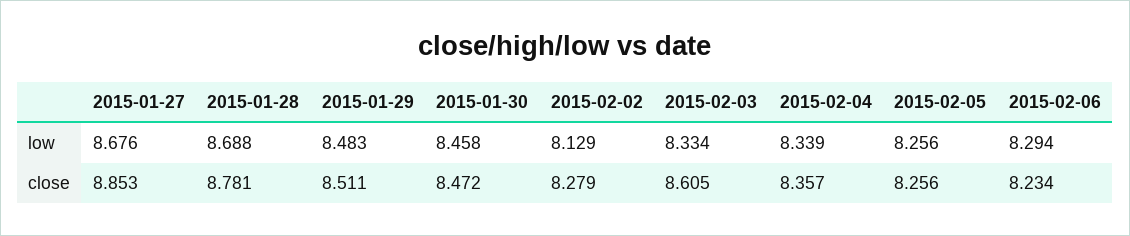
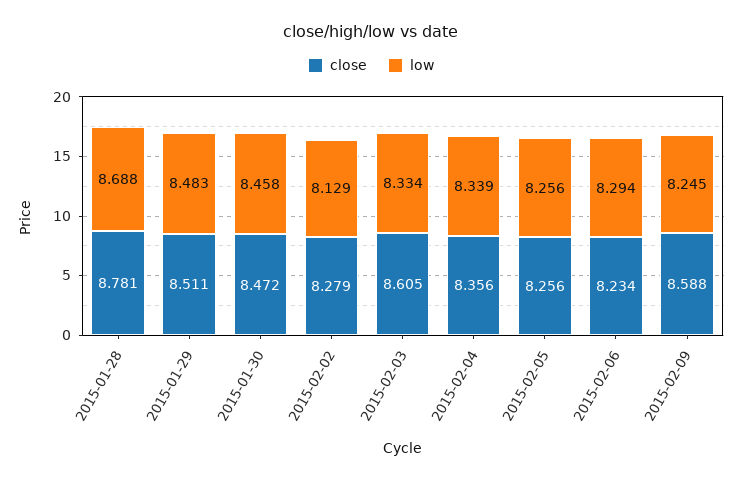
low, 2015-01-27: 8.676 -> none
close, 2015-01-27: 8.853 -> none
close, 2015-02-04: 8.357 -> 8.356
close, 2015-02-09: none -> 8.588
low, 2015-02-09: none -> 8.245

